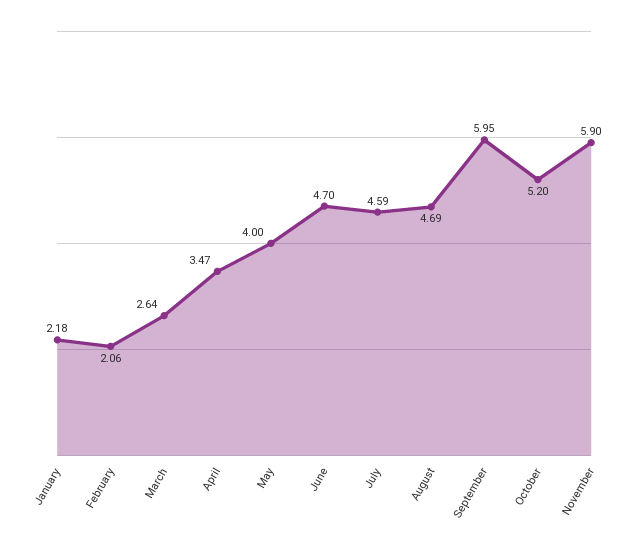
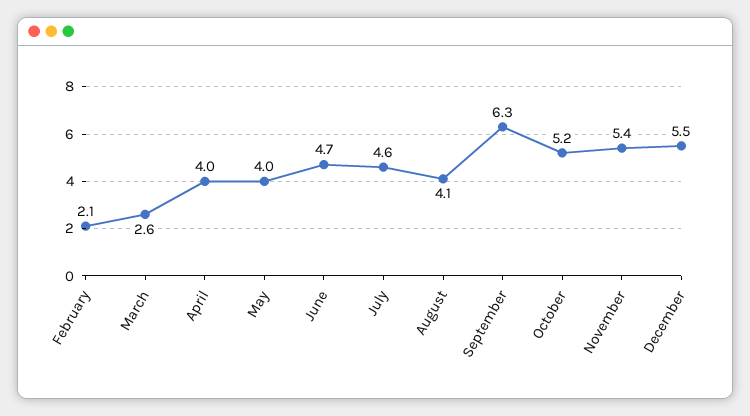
January: 2.18 -> none
April: 3.47 -> 4
August: 4.69 -> 4.1
September: 5.95 -> 6.3
November: 5.9 -> 5.4
December: none -> 5.5

